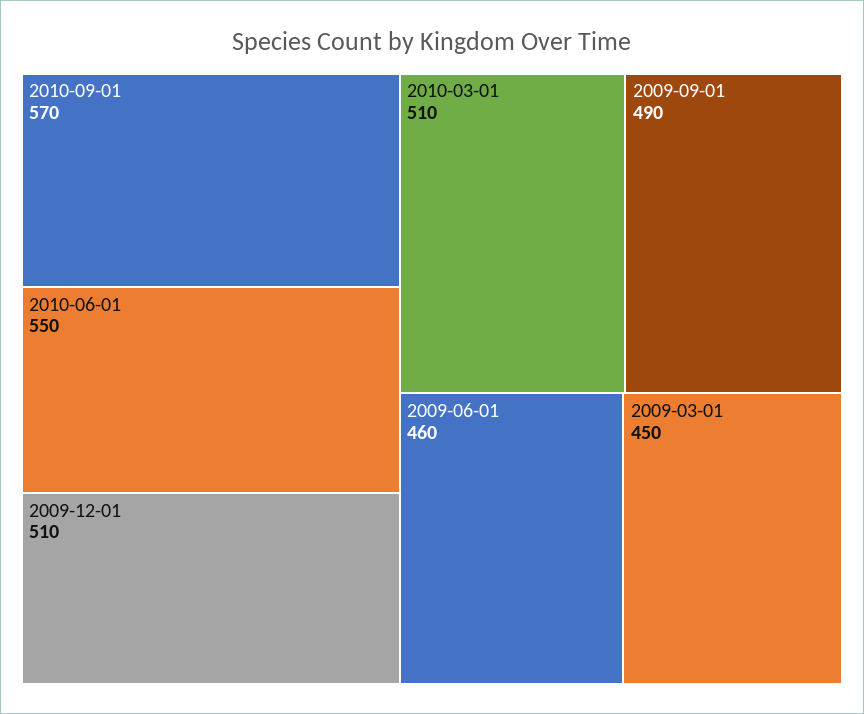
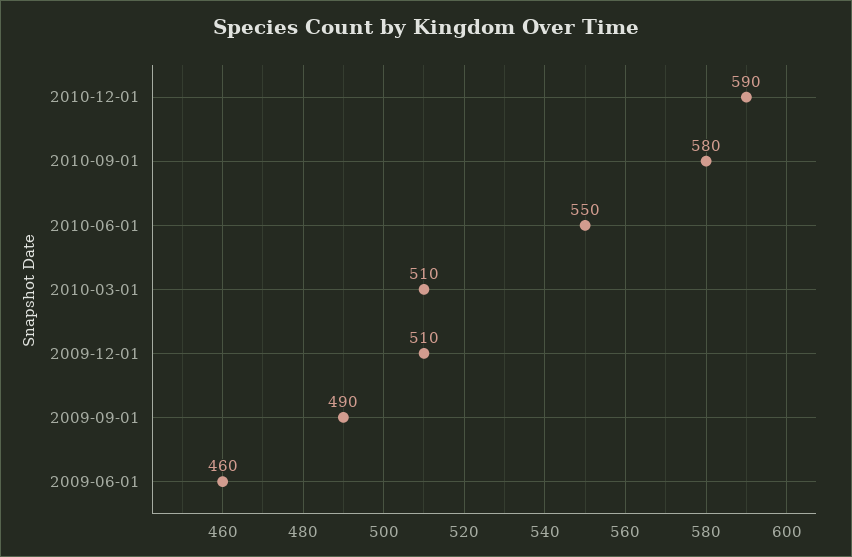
2010-09-01: 570 -> 580
2009-03-01: 450 -> none
2010-12-01: none -> 590

